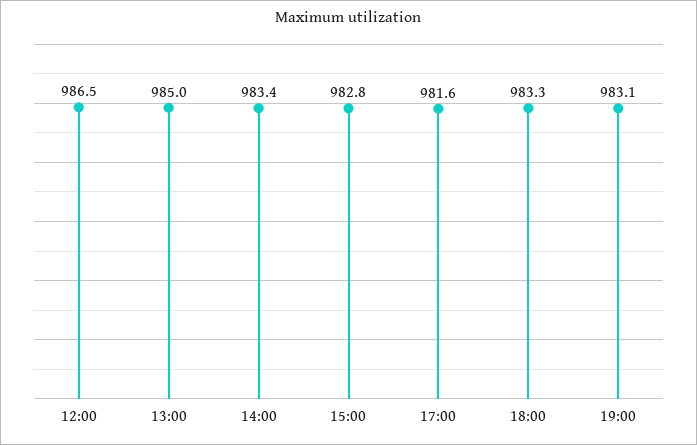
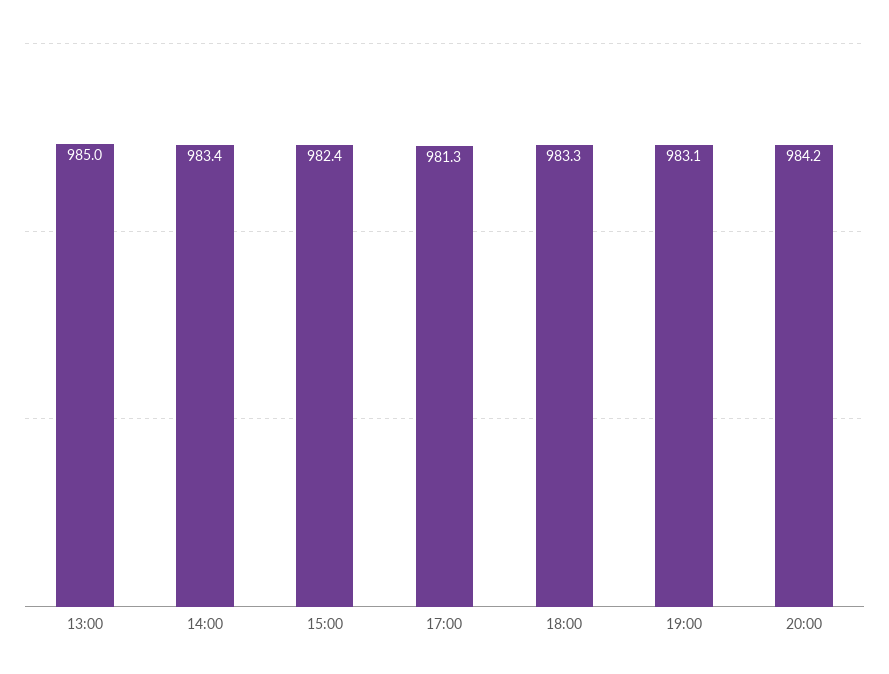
12:00: 986.5 -> none
15:00: 982.8 -> 982.4
17:00: 981.6 -> 981.3
20:00: none -> 984.2

